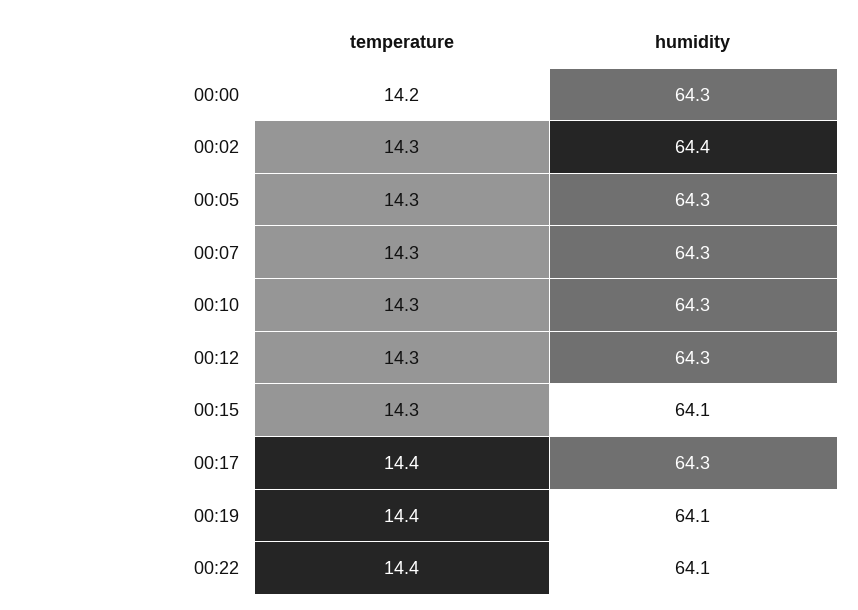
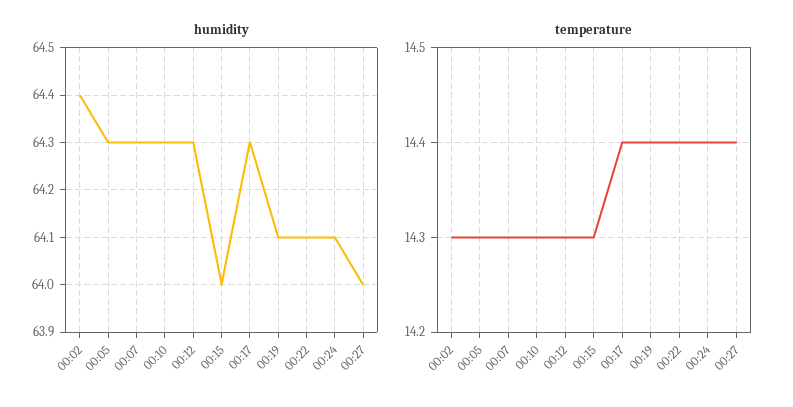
temperature, 00:00: 14.2 -> none
humidity, 00:00: 64.3 -> none
humidity, 00:15: 64.1 -> 64
humidity, 00:24: none -> 64.1
humidity, 00:27: none -> 64
temperature, 00:24: none -> 14.4
temperature, 00:27: none -> 14.4

